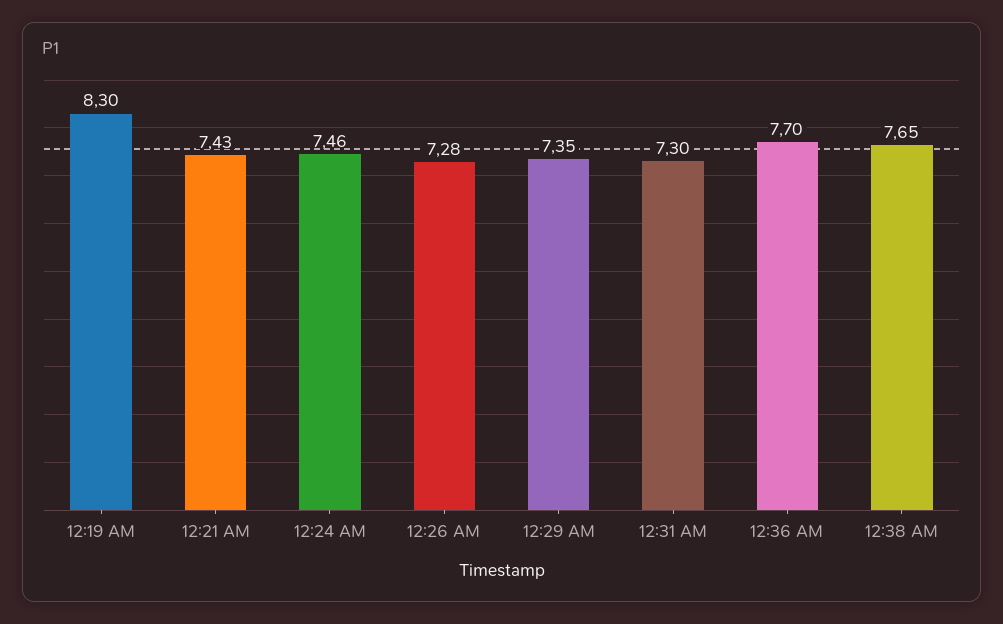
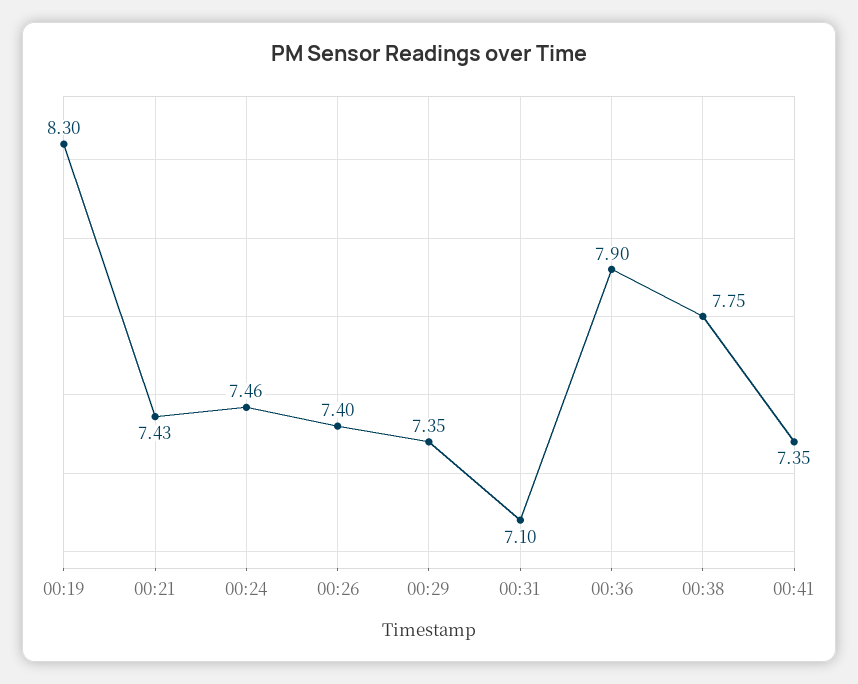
12:26 AM: 7.28 -> 7.4
12:31 AM: 7.3 -> 7.1
12:36 AM: 7.7 -> 7.9
12:38 AM: 7.65 -> 7.75
00:41: none -> 7.35

